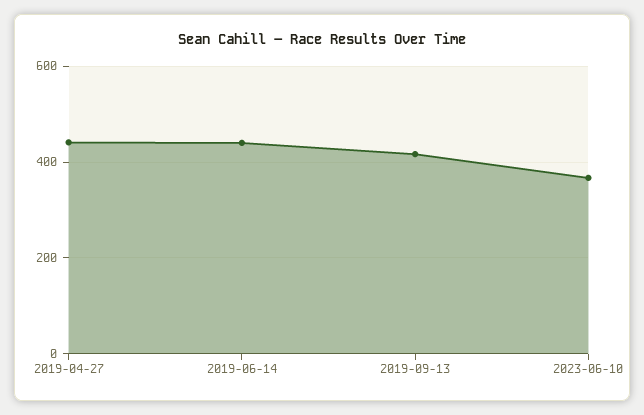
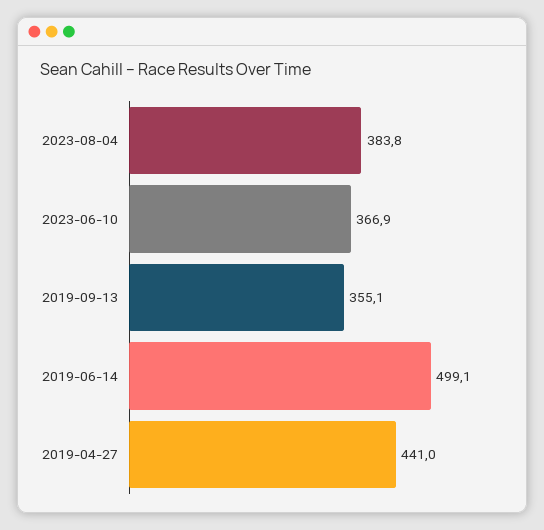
2019-06-14: 440 -> 499.1
2019-09-13: 420 -> 355.1
2023-08-04: none -> 383.8

